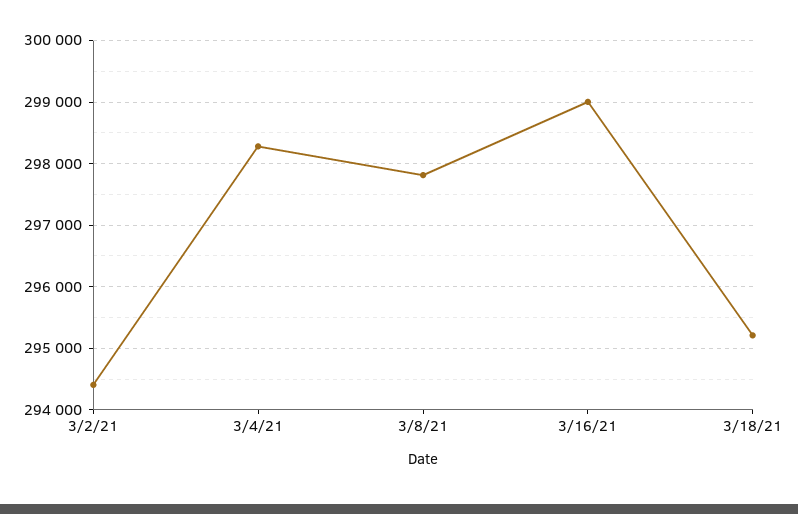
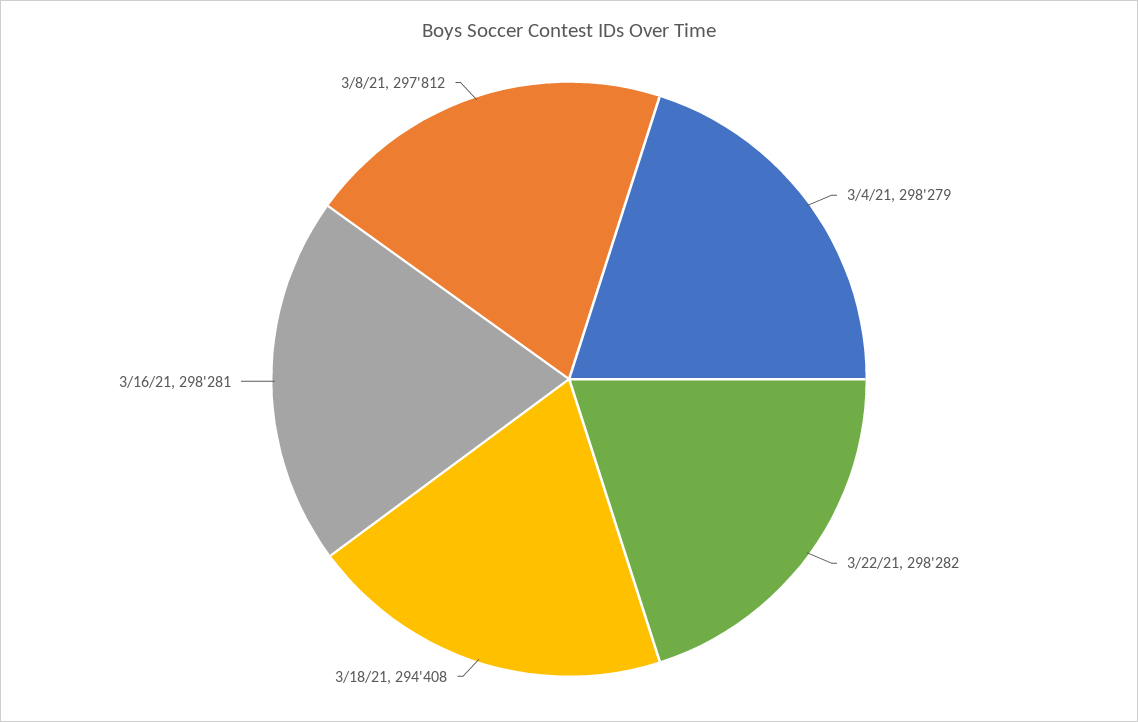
3/2/21: 294400 -> none
3/16/21: 299000 -> 298281
3/18/21: 295200 -> 294408
3/22/21: none -> 298282

